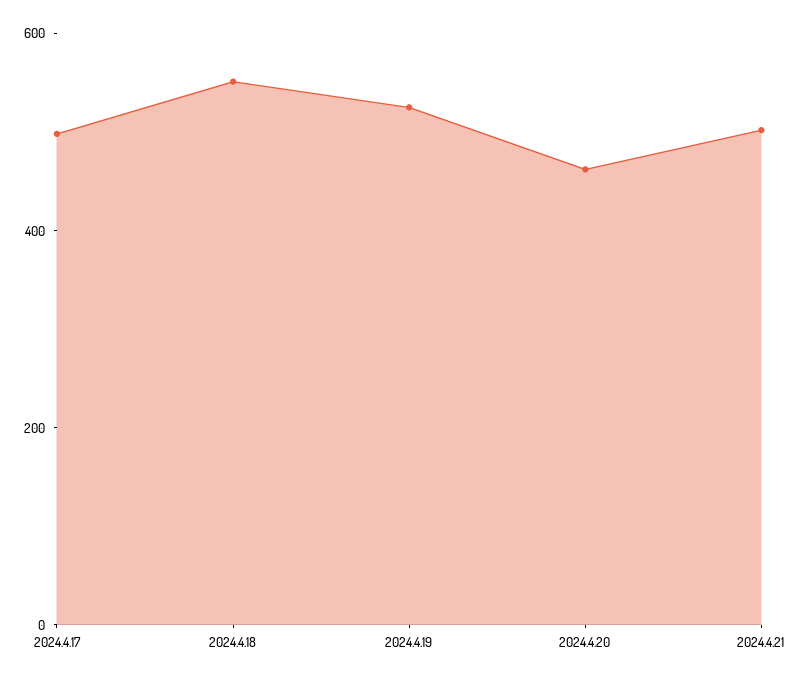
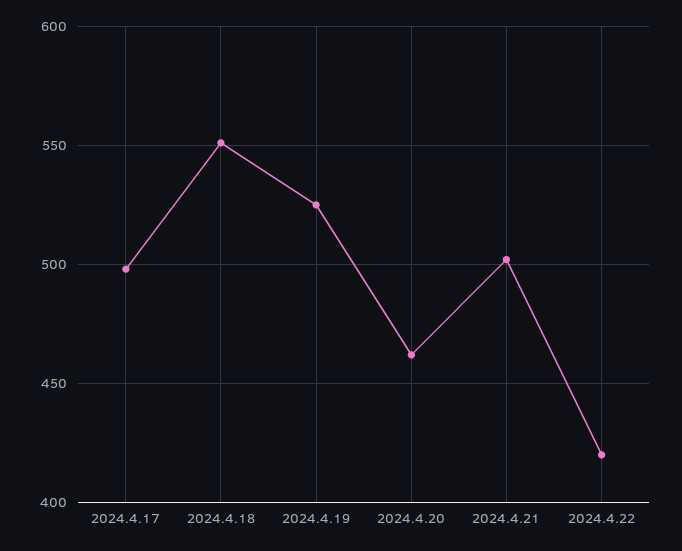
2024.4.22: none -> 420

